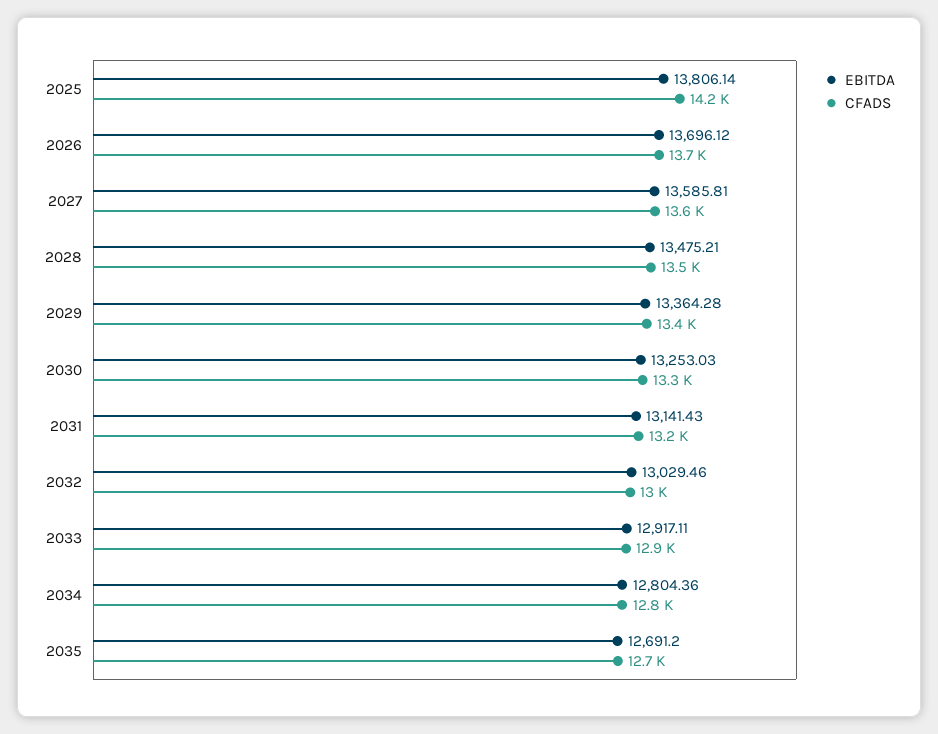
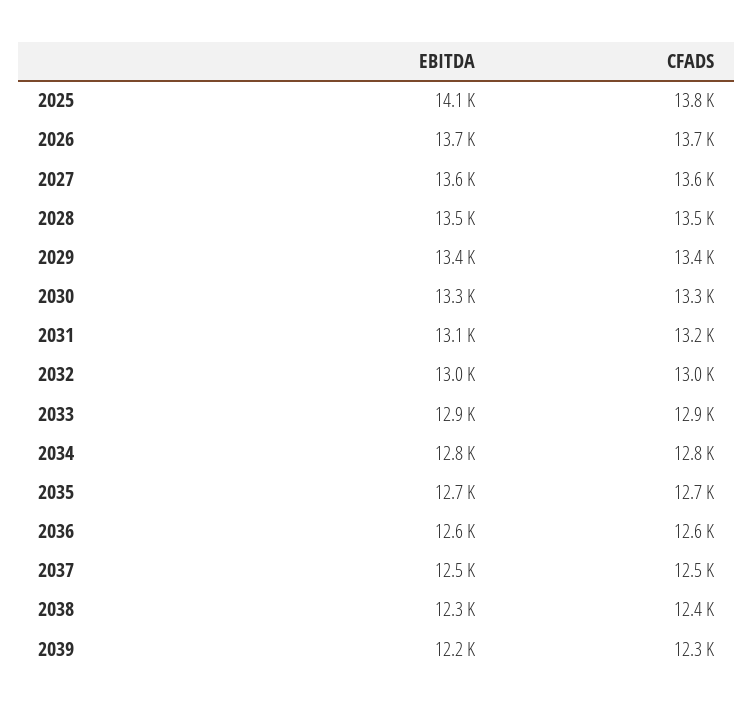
EBITDA, 2025: 13806.14 -> 14100
CFADS, 2025: 14200 -> 13800
EBITDA, 2036: none -> 12600
CFADS, 2036: none -> 12600
EBITDA, 2037: none -> 12500
CFADS, 2037: none -> 12500
EBITDA, 2038: none -> 12300
CFADS, 2038: none -> 12400
EBITDA, 2039: none -> 12200
CFADS, 2039: none -> 12300

